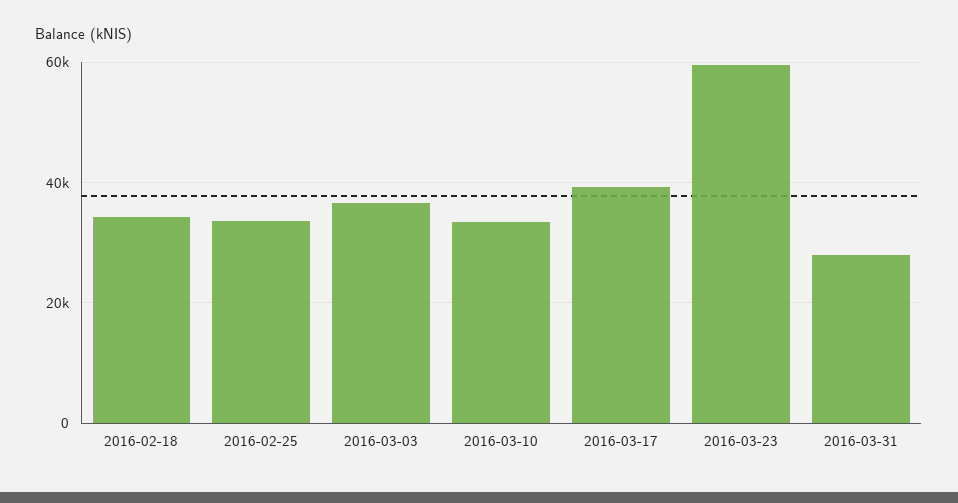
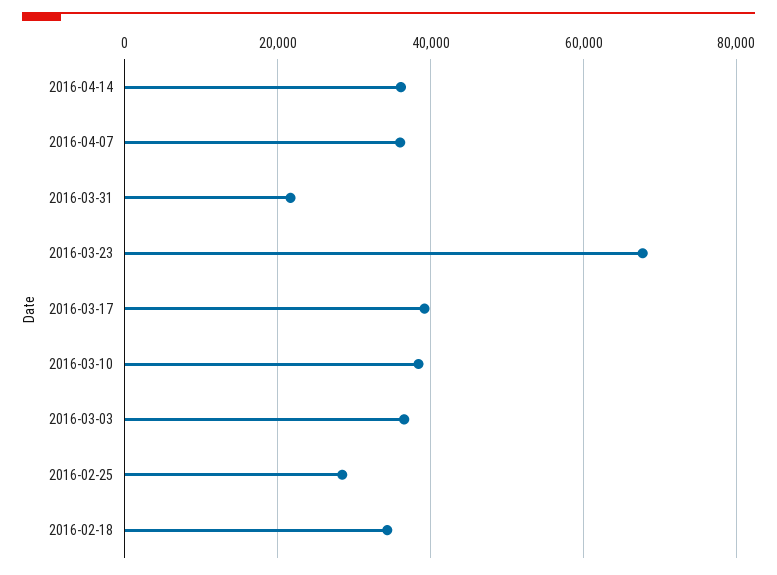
2016-02-25: 34000 -> 28000
2016-03-10: 34000 -> 38000
2016-03-23: 60000 -> 68000
2016-03-31: 28000 -> 22000
2016-04-14: none -> 36000
2016-04-07: none -> 36000

